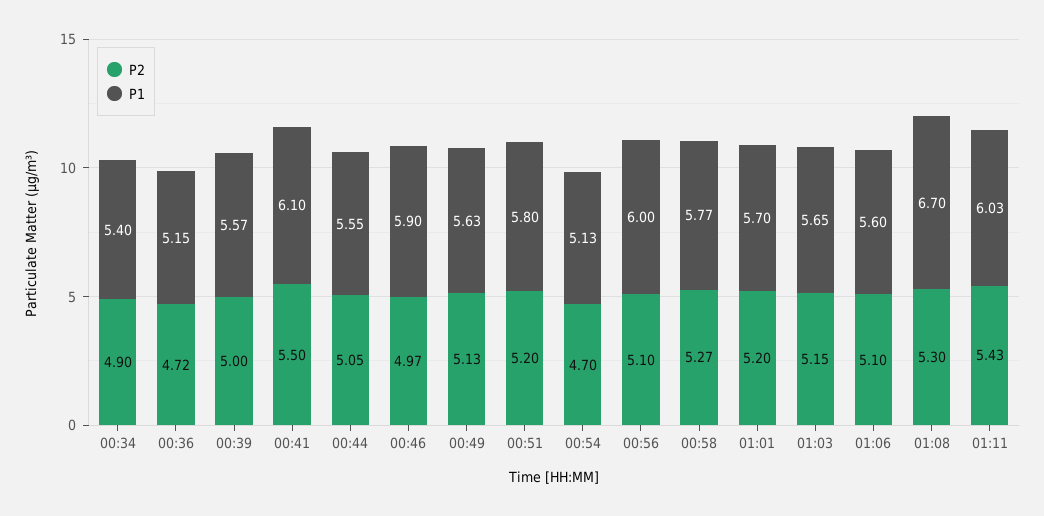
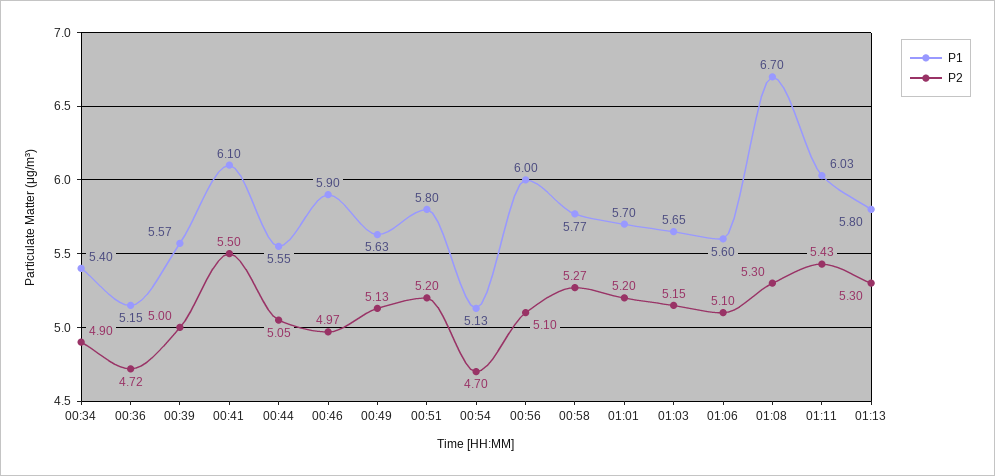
P1, 01:13: none -> 5.8
P2, 01:13: none -> 5.3

